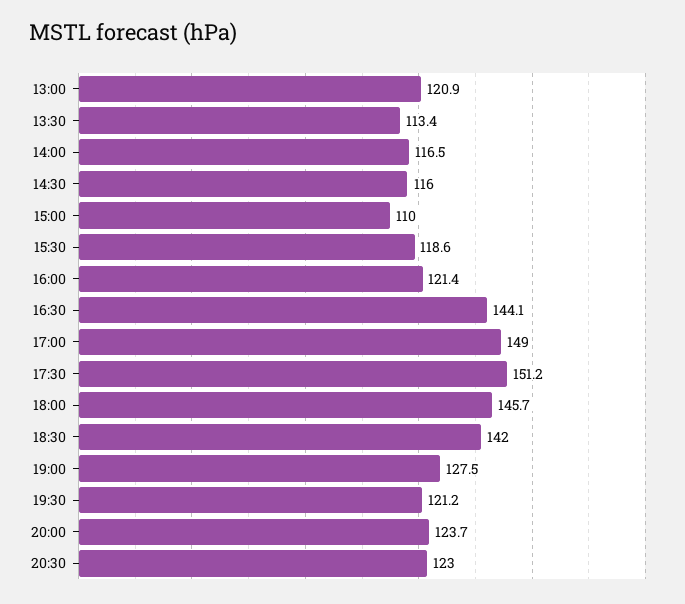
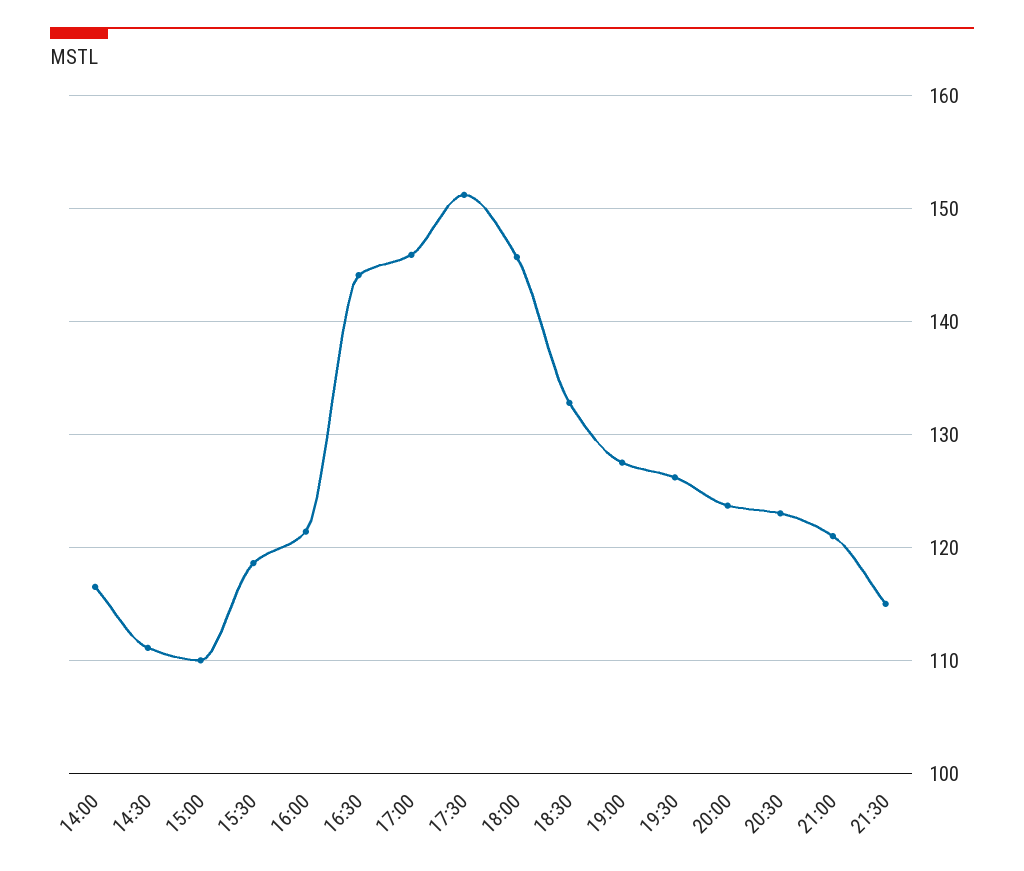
13:00: 120.9 -> none
13:30: 113.4 -> none
14:30: 116 -> 111
17:00: 149 -> 146
18:30: 142 -> 133
19:30: 121.2 -> 126
21:00: none -> 121
21:30: none -> 115

